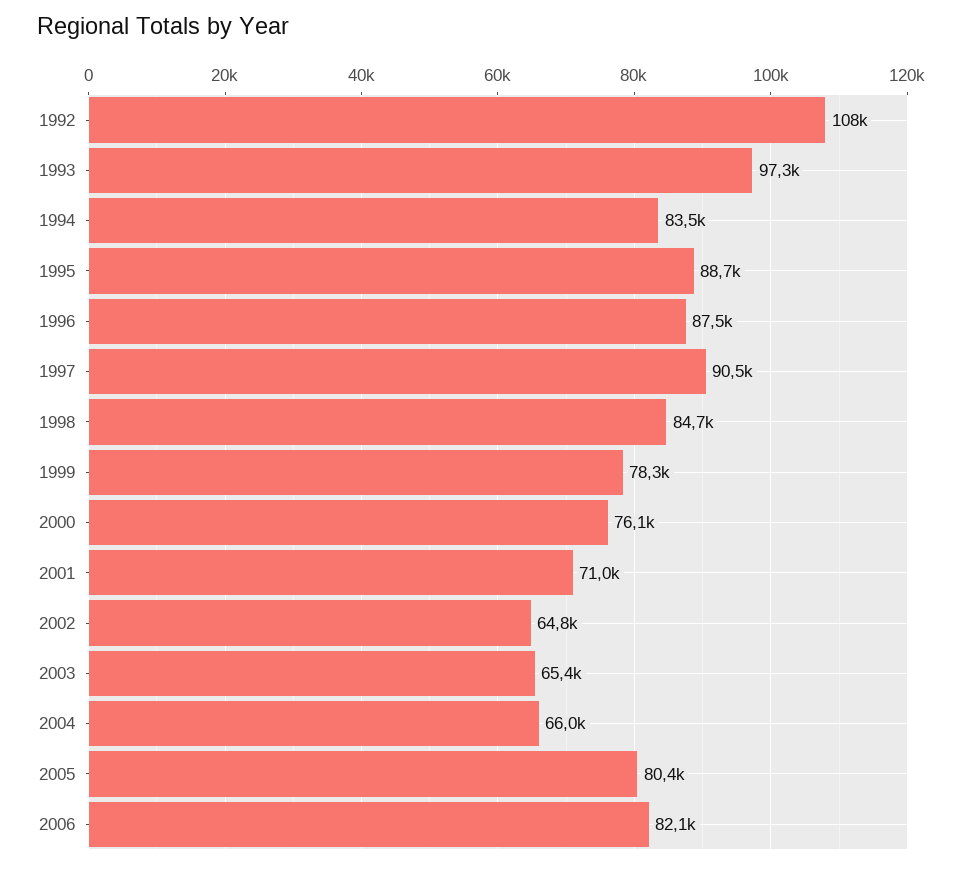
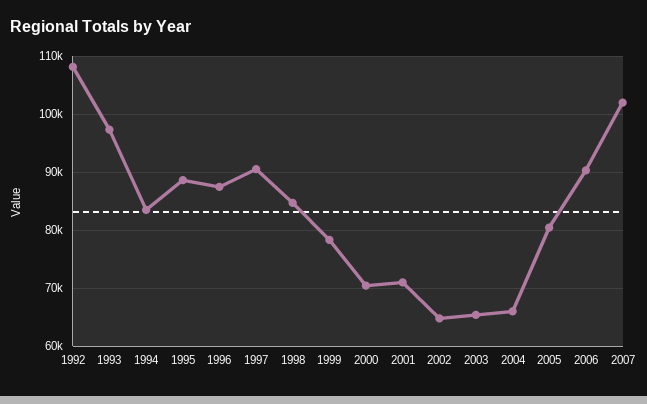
2000: 76100 -> 70000
2006: 82100 -> 90000
2007: none -> 102000

